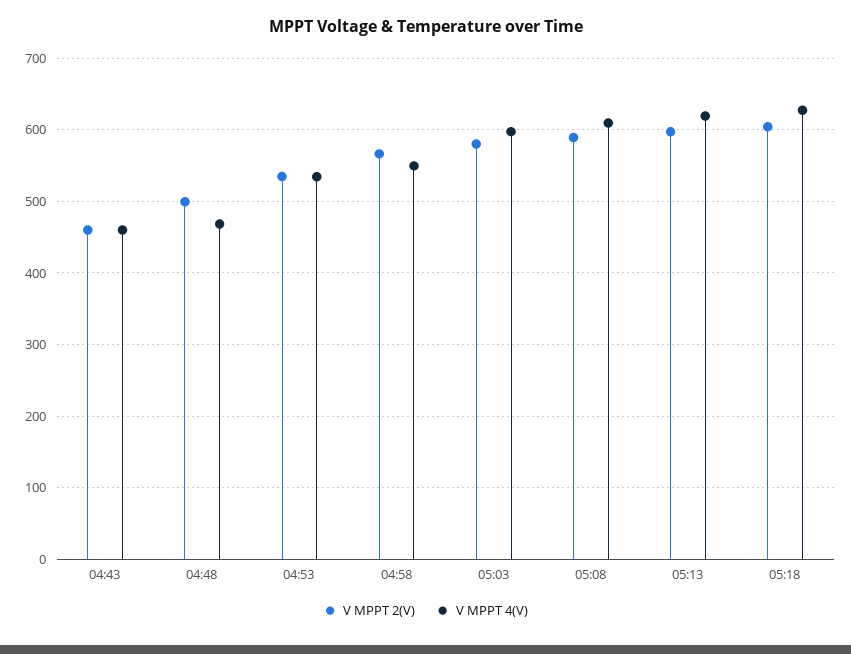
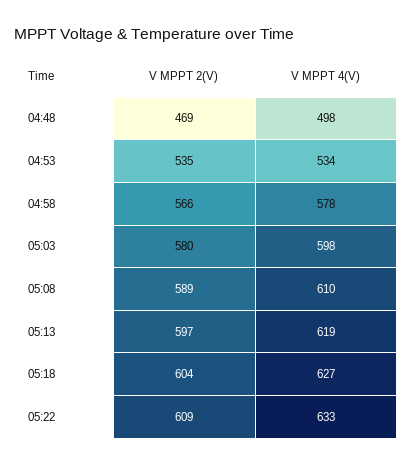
V MPPT 2(V), 04:43: 460 -> none
V MPPT 4(V), 04:43: 460 -> none
V MPPT 2(V), 04:48: 500 -> 469
V MPPT 4(V), 04:48: 470 -> 498
V MPPT 4(V), 04:58: 550 -> 578
V MPPT 2(V), 05:22: none -> 609
V MPPT 4(V), 05:22: none -> 633

